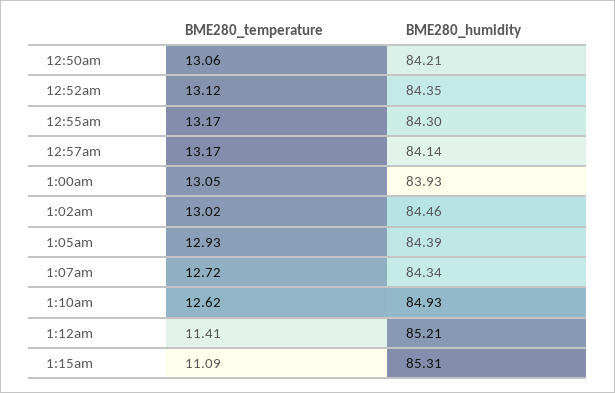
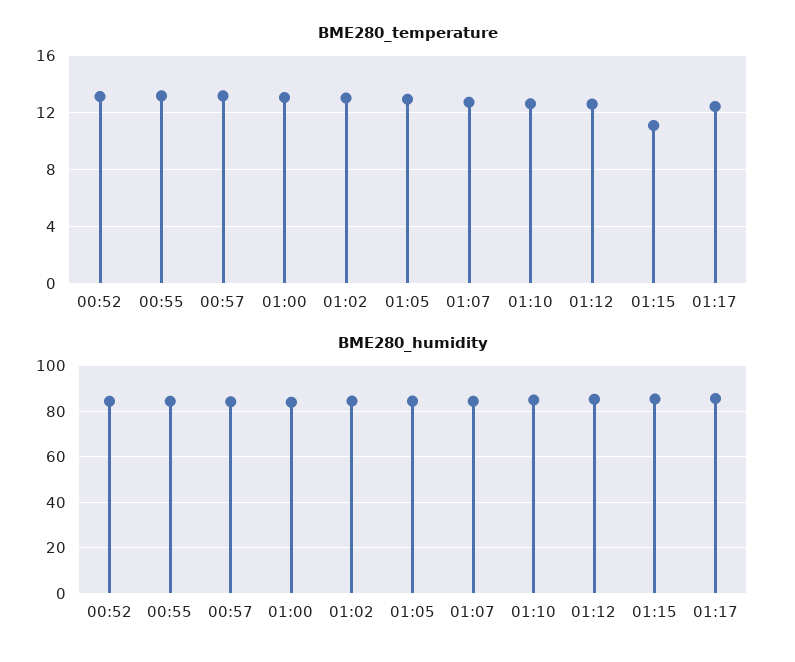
BME280_temperature, 12:50am: 13.06 -> none
BME280_humidity, 12:50am: 84.21 -> none
BME280_temperature, 1:12am: 11.41 -> 12.5
BME280_temperature, 01:17: none -> 12.5
BME280_humidity, 01:17: none -> 85

